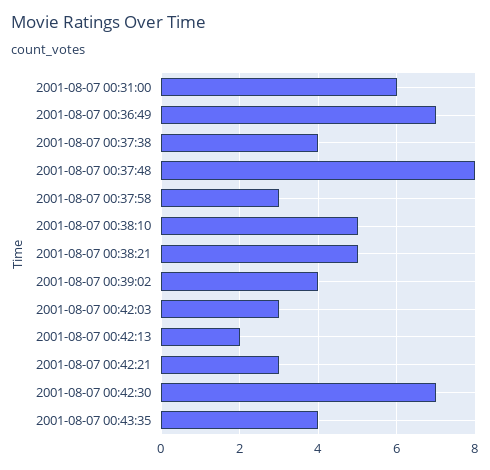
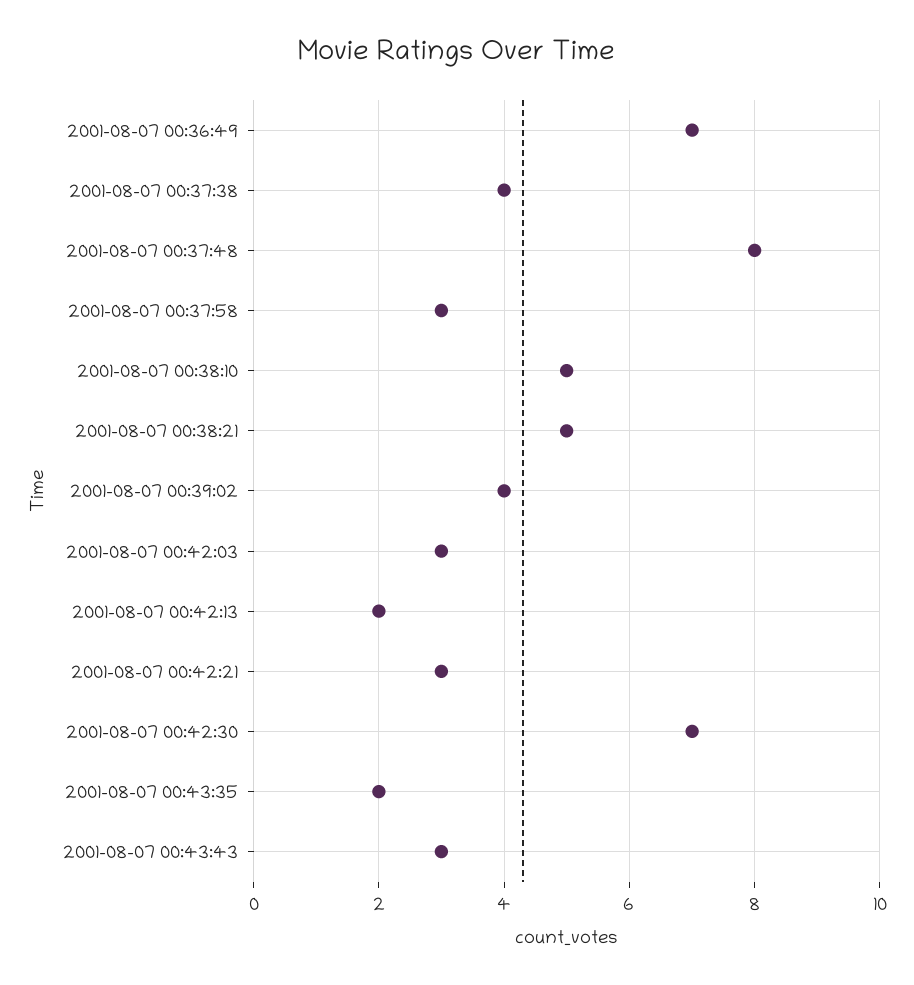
2001-08-07 00:31:00: 6 -> none
2001-08-07 00:43:35: 4 -> 2
2001-08-07 00:43:43: none -> 3

